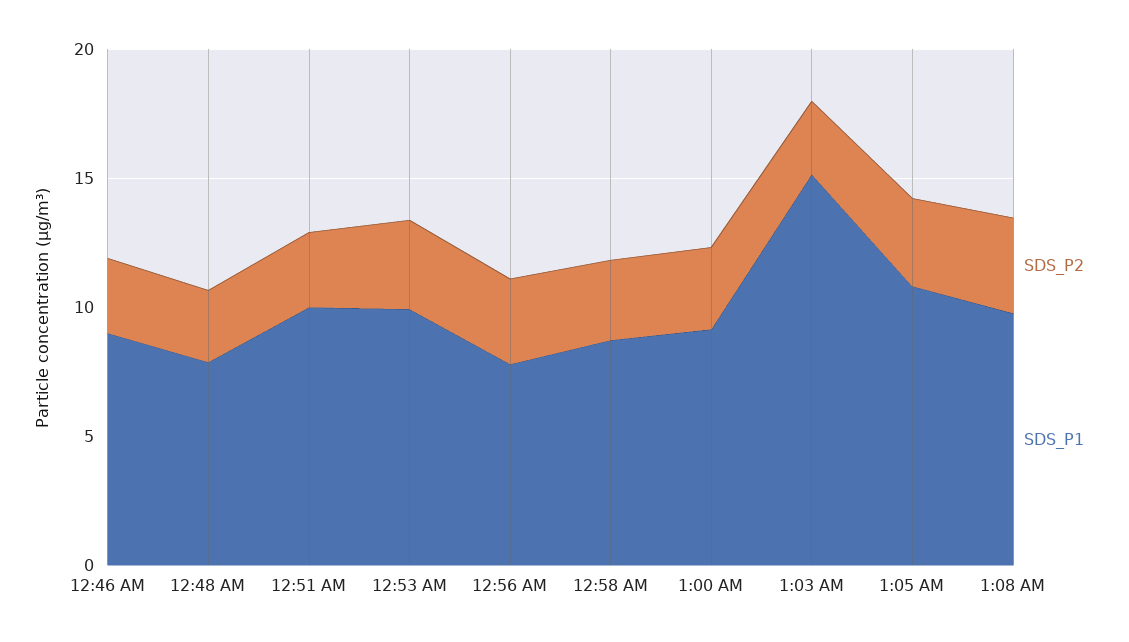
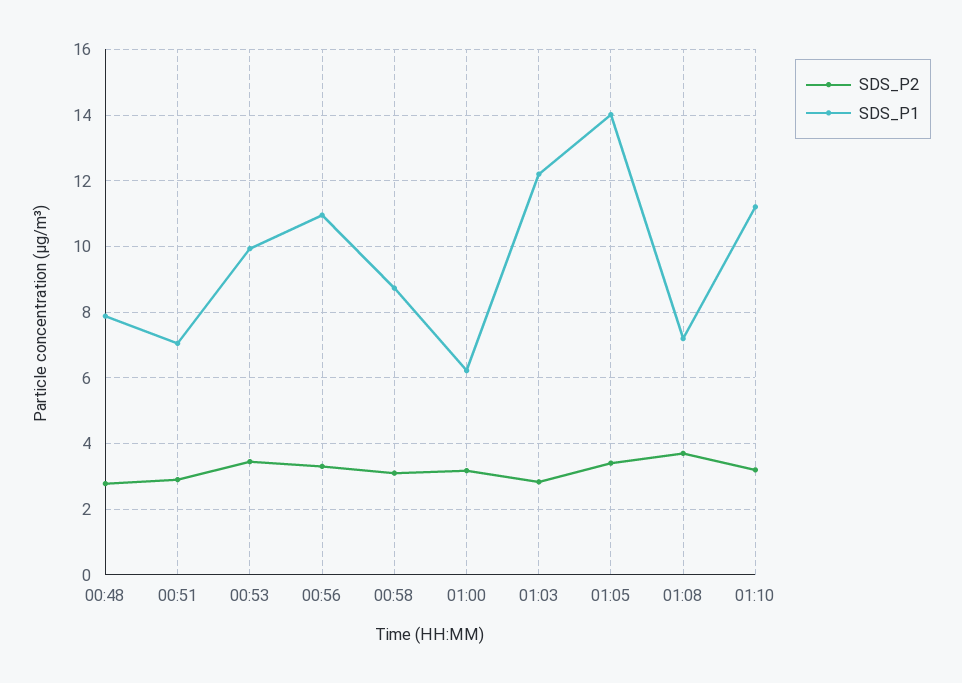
SDS_P2, 12:46 AM: 3 -> none
SDS_P1, 12:46 AM: 9 -> none
SDS_P1, 12:51 AM: 10 -> 7
SDS_P1, 12:56 AM: 8 -> 11
SDS_P1, 1:00 AM: 9 -> 6.2
SDS_P1, 1:03 AM: 15 -> 12.2
SDS_P1, 1:05 AM: 11 -> 14
SDS_P1, 1:08 AM: 10 -> 7.2
SDS_P2, 01:10: none -> 3.2
SDS_P1, 01:10: none -> 11.2

